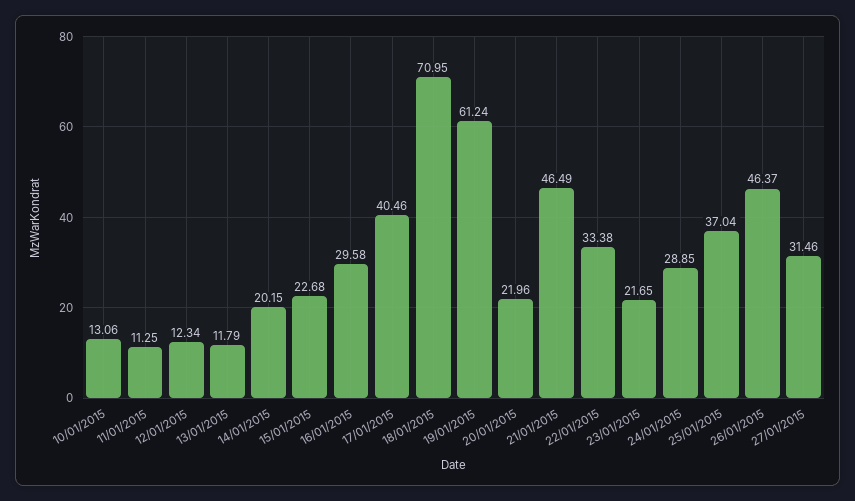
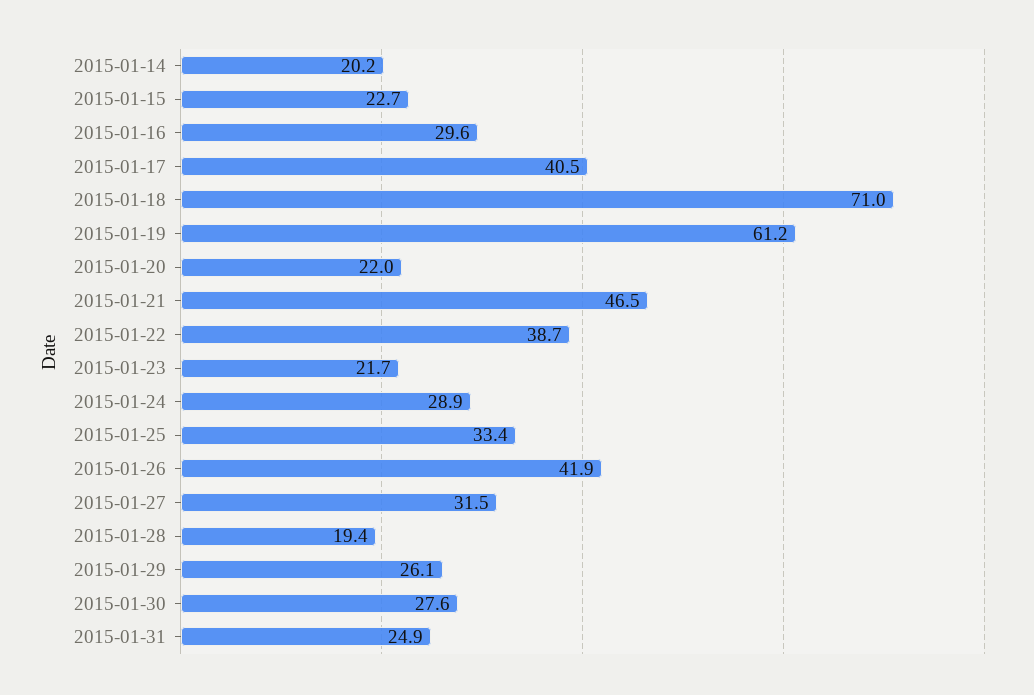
10/01/2015: 13.06 -> none
11/01/2015: 11.25 -> none
12/01/2015: 12.34 -> none
13/01/2015: 11.79 -> none
22/01/2015: 33.38 -> 38.7
25/01/2015: 37.04 -> 33.4
26/01/2015: 46.37 -> 41.9
2015-01-28: none -> 19.4
2015-01-29: none -> 26.1
2015-01-30: none -> 27.6
2015-01-31: none -> 24.9

